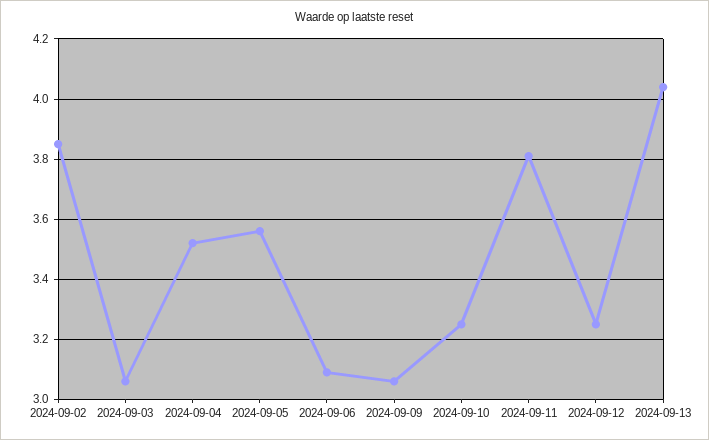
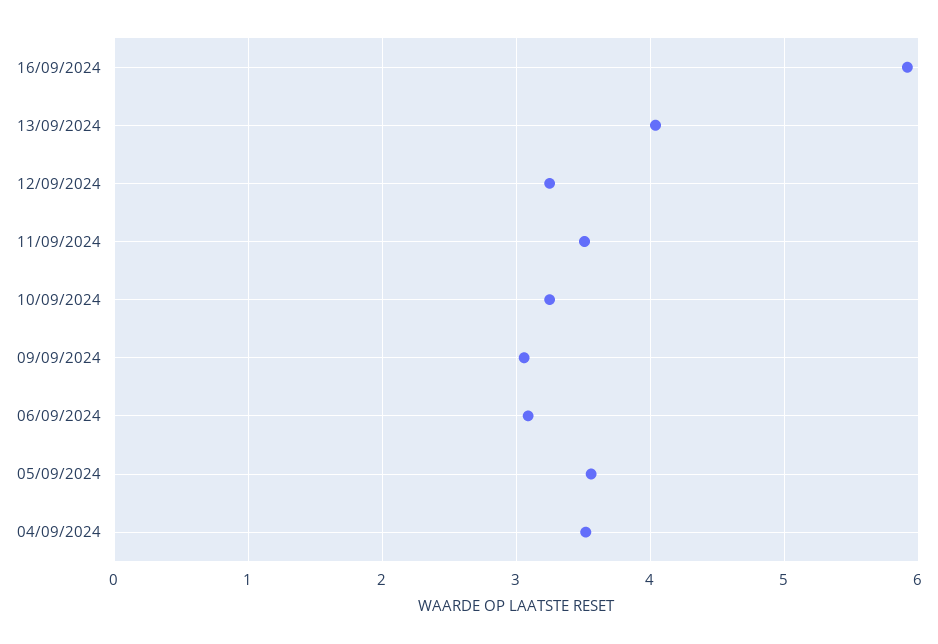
2024-09-02: 3.85 -> none
2024-09-03: 3.05 -> none
2024-09-11: 3.8 -> 3.5
16/09/2024: none -> 5.9

